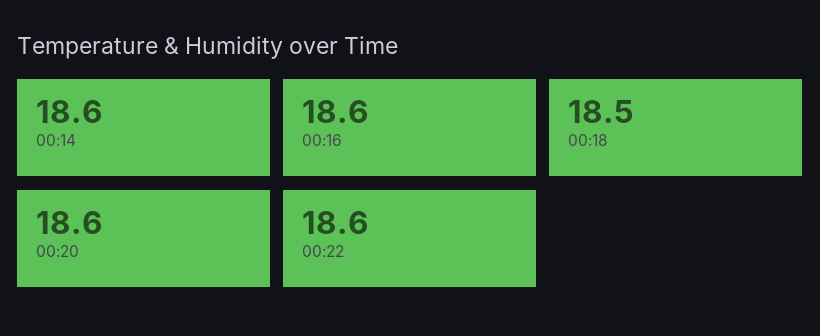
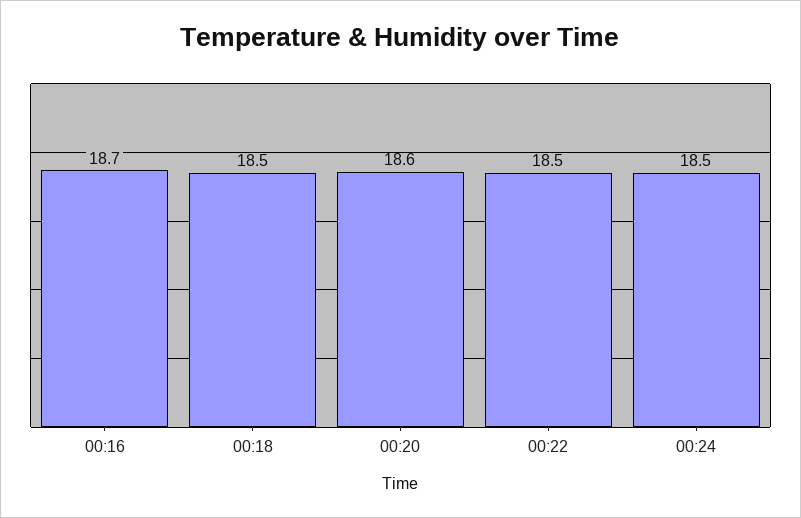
00:14: 18.6 -> none
00:16: 18.6 -> 18.7
00:22: 18.6 -> 18.5
00:24: none -> 18.5

